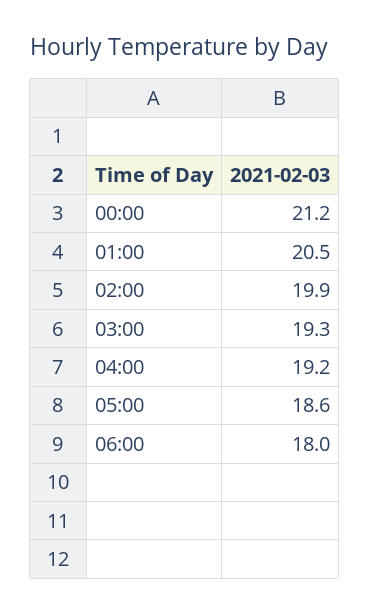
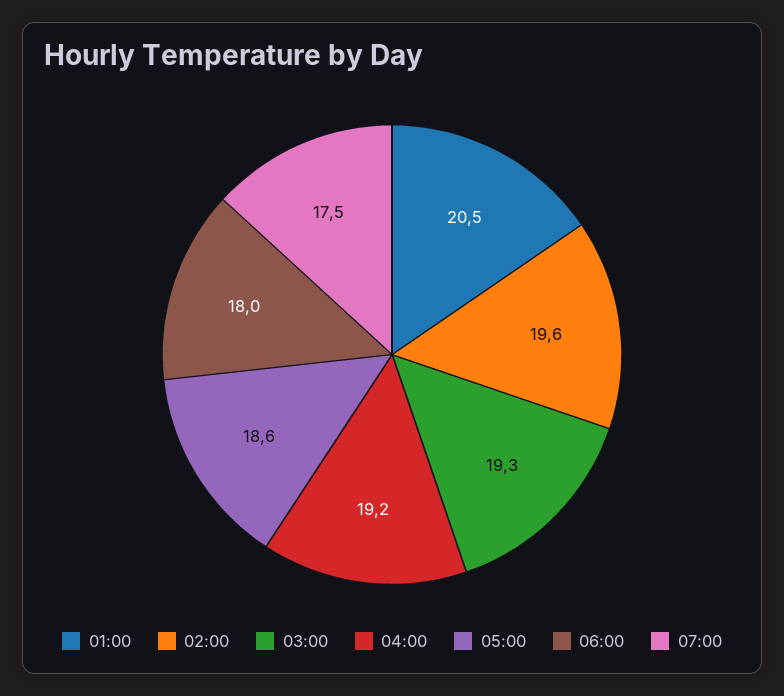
00:00: 21.2 -> none
02:00: 19.9 -> 19.6
07:00: none -> 17.5

